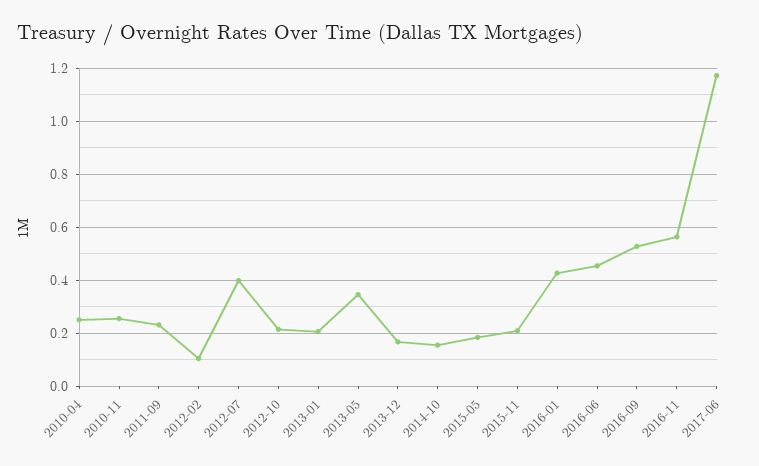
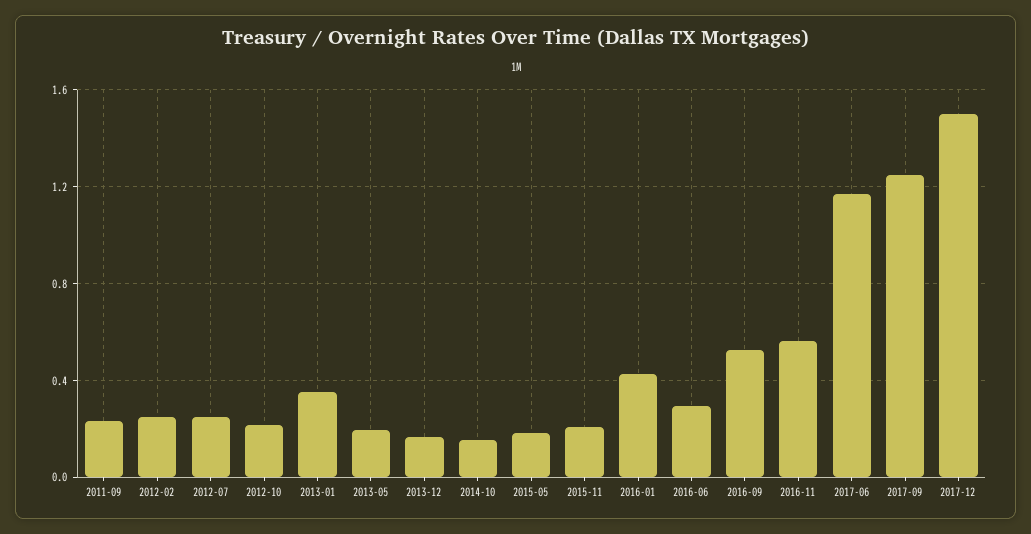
2010-04: 0.25 -> none
2010-11: 0.25 -> none
2012-02: 0.1 -> 0.25
2012-07: 0.4 -> 0.25
2013-01: 0.2 -> 0.35
2013-05: 0.35 -> 0.2
2016-06: 0.45 -> 0.3
2017-09: none -> 1.25
2017-12: none -> 1.5

